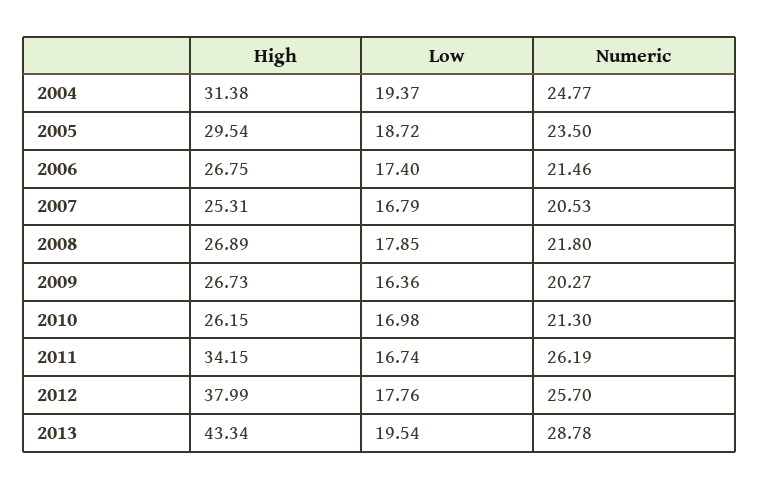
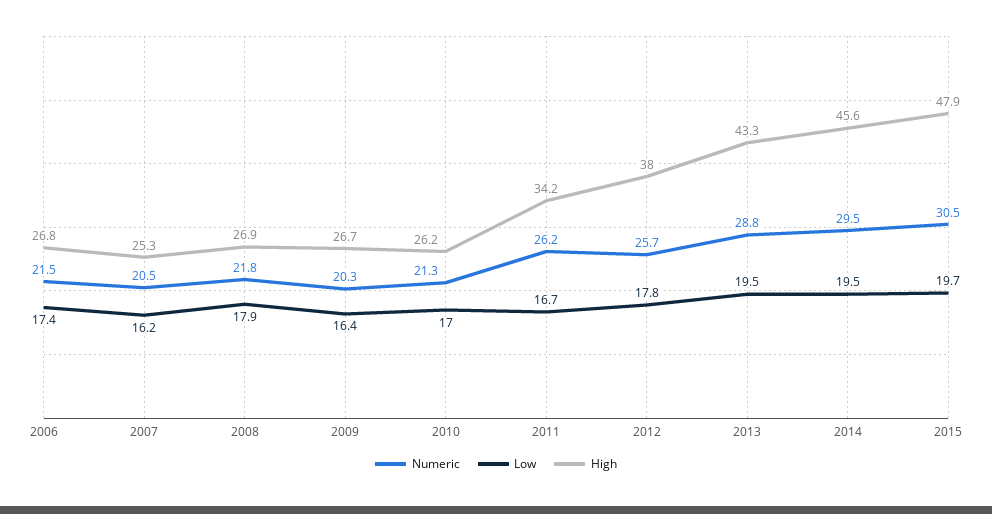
High, 2004: 31.38 -> none
Low, 2004: 19.37 -> none
Numeric, 2004: 24.77 -> none
High, 2005: 29.54 -> none
Low, 2005: 18.72 -> none
Numeric, 2005: 23.5 -> none
Low, 2007: 16.79 -> 16.2
Numeric, 2014: none -> 29.5
Low, 2014: none -> 19.5
High, 2014: none -> 45.6
Numeric, 2015: none -> 30.5
Low, 2015: none -> 19.7
High, 2015: none -> 47.9

